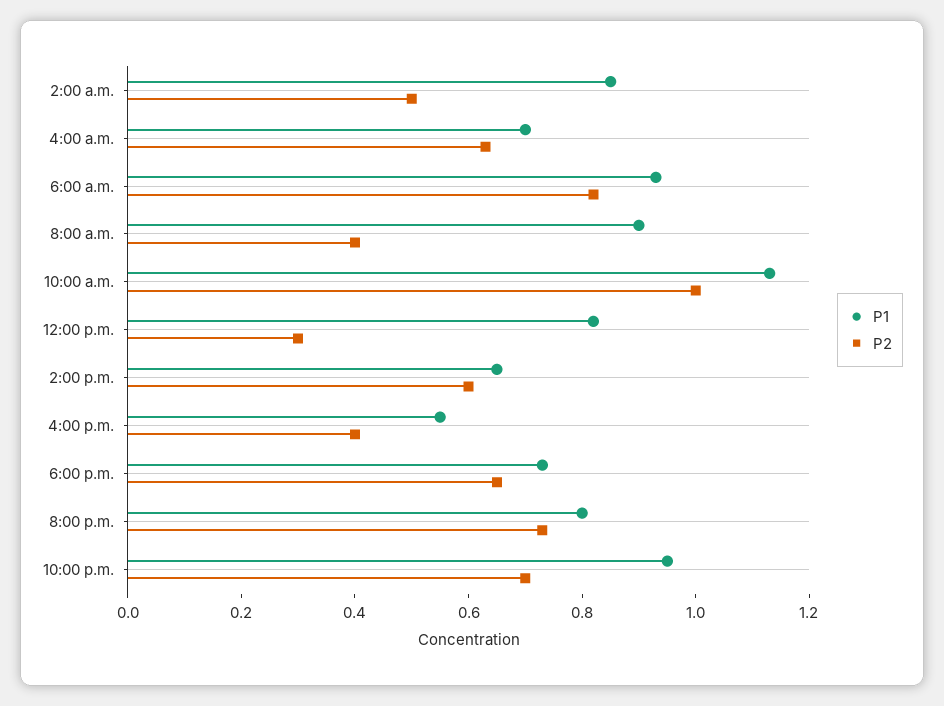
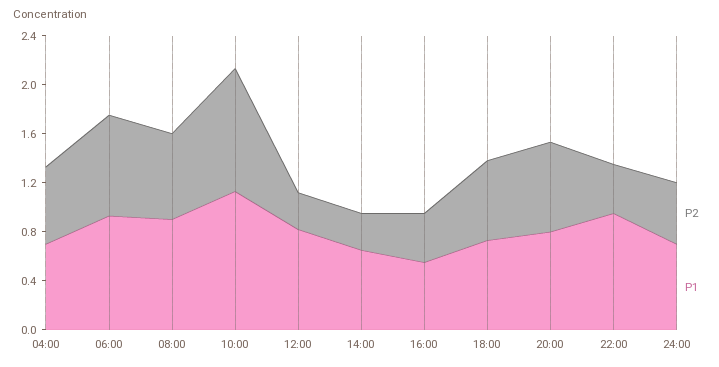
P1, 2:00 a.m.: 0.85 -> none
P2, 2:00 a.m.: 0.5 -> none
P2, 8:00 a.m.: 0.4 -> 0.7
P2, 2:00 p.m.: 0.6 -> 0.3
P2, 10:00 p.m.: 0.7 -> 0.4
P2, 24:00: none -> 0.5
P1, 24:00: none -> 0.7

